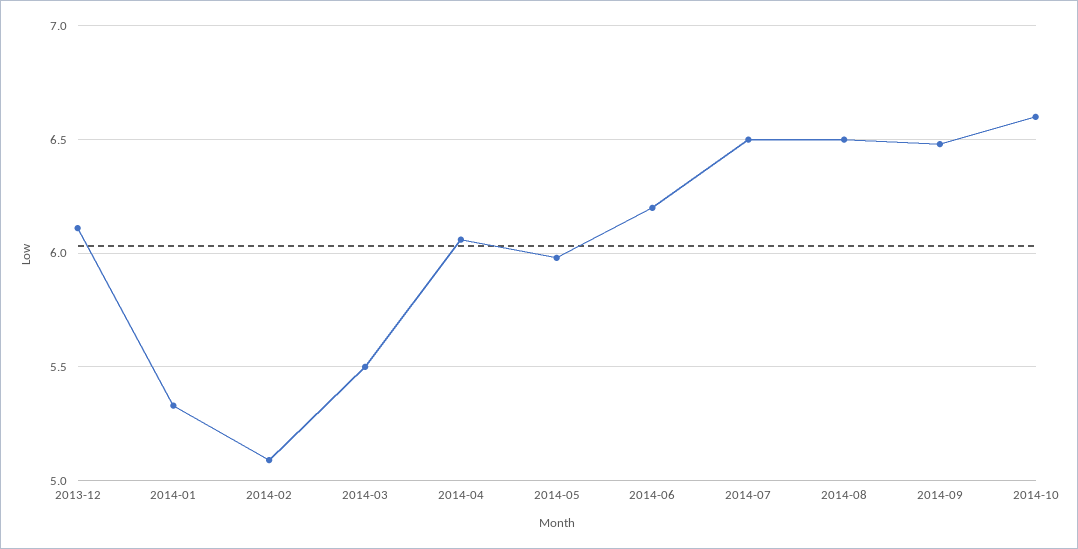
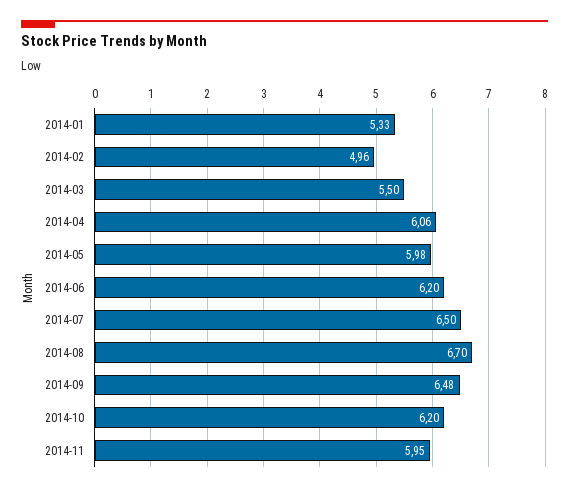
2013-12: 6.1 -> none
2014-02: 5.1 -> 4.96
2014-08: 6.5 -> 6.7
2014-10: 6.6 -> 6.2
2014-11: none -> 5.95

